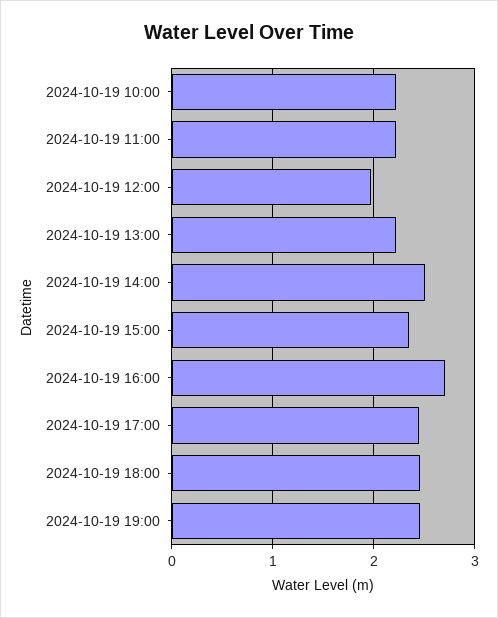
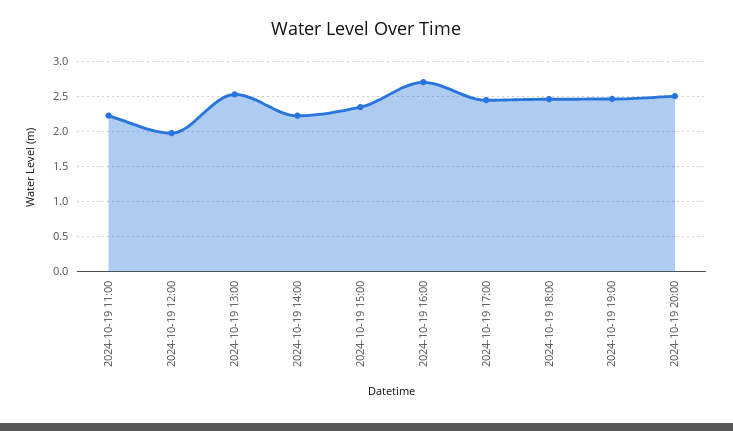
2024-10-19 10:00: 2.2 -> none
2024-10-19 13:00: 2.2 -> 2.5
2024-10-19 14:00: 2.5 -> 2.2
2024-10-19 20:00: none -> 2.5

